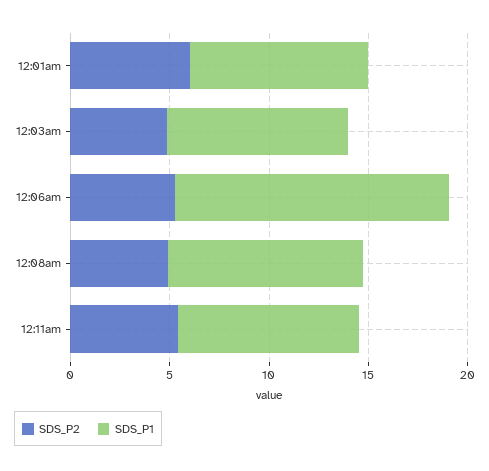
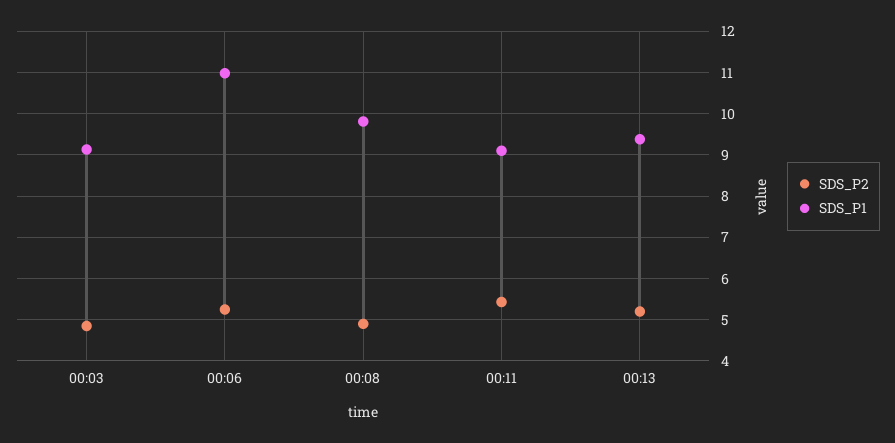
SDS_P2, 12:01am: 6 -> none
SDS_P1, 12:01am: 9 -> none
SDS_P1, 12:06am: 14 -> 11
SDS_P2, 00:13: none -> 5.2
SDS_P1, 00:13: none -> 9.4

